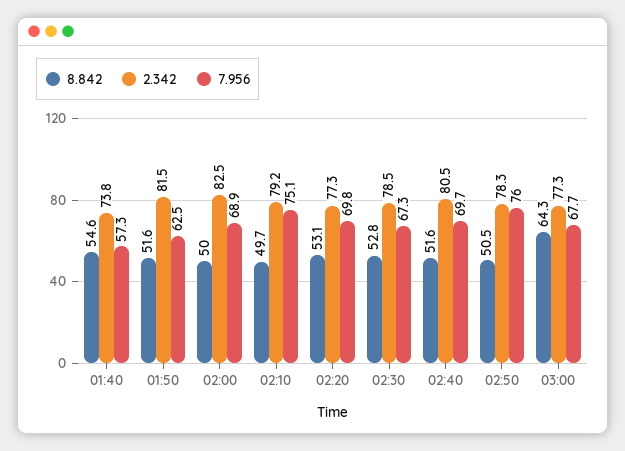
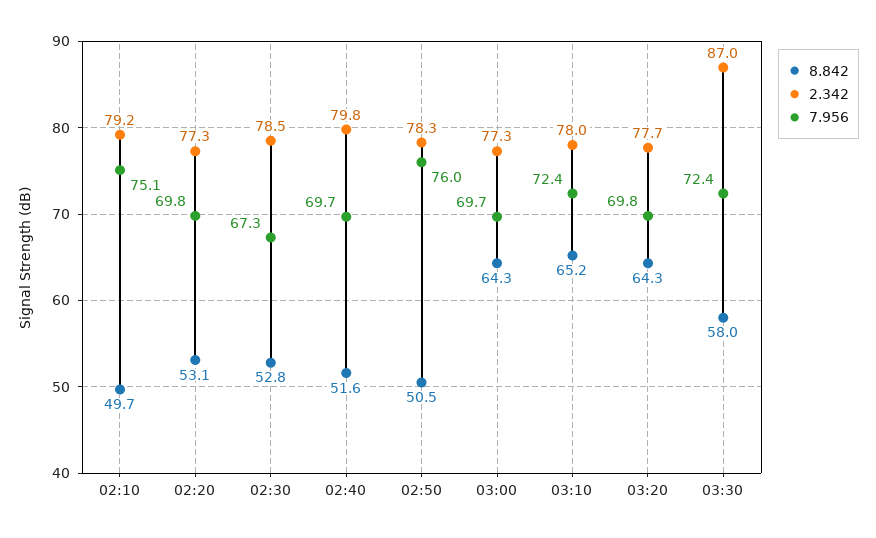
8.842, 01:40: 54.6 -> none
2.342, 01:40: 73.8 -> none
7.956, 01:40: 57.3 -> none
8.842, 01:50: 51.6 -> none
2.342, 01:50: 81.5 -> none
7.956, 01:50: 62.5 -> none
8.842, 02:00: 50 -> none
2.342, 02:00: 82.5 -> none
7.956, 02:00: 68.9 -> none
2.342, 02:40: 80.5 -> 79.8
7.956, 03:00: 67.7 -> 69.7
8.842, 03:10: none -> 65.2
2.342, 03:10: none -> 78
7.956, 03:10: none -> 72.4
8.842, 03:20: none -> 64.3
2.342, 03:20: none -> 77.7
7.956, 03:20: none -> 69.8
8.842, 03:30: none -> 58
2.342, 03:30: none -> 87
7.956, 03:30: none -> 72.4

